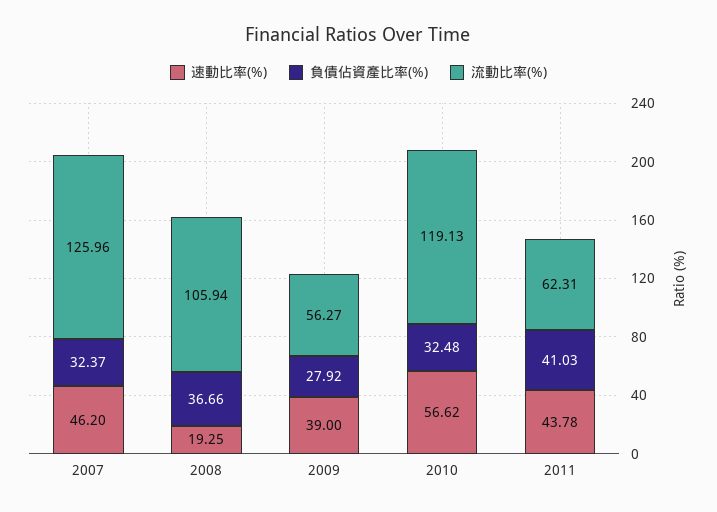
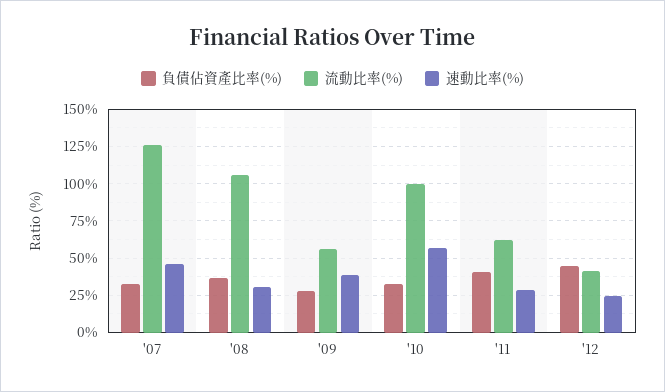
速動比率(%), 2008: 19.25 -> 30
流動比率(%), 2010: 119.13 -> 100
速動比率(%), 2011: 43.78 -> 30
負債佔資產比率(%), '12: none -> 45
流動比率(%), '12: none -> 40
速動比率(%), '12: none -> 25

